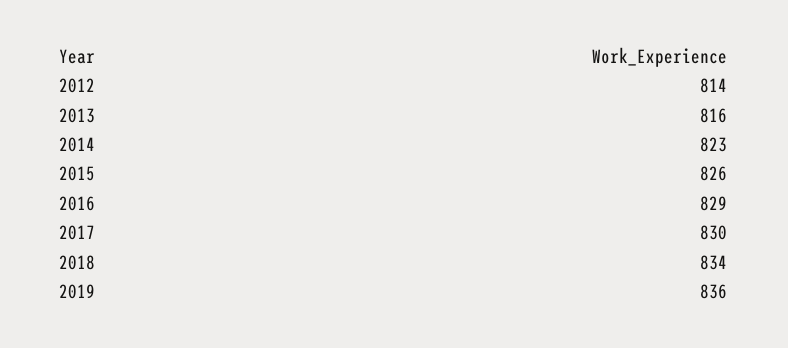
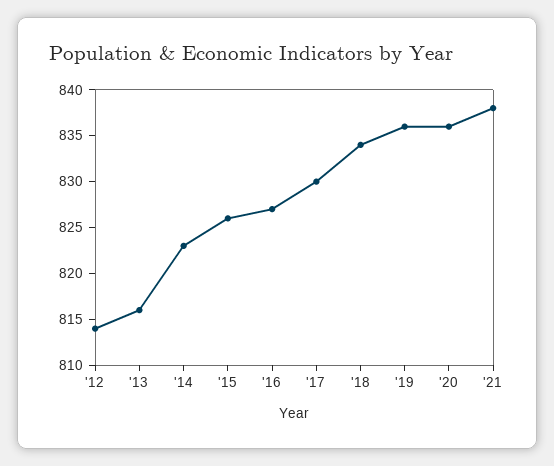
2016: 829 -> 827
'20: none -> 836
'21: none -> 838

